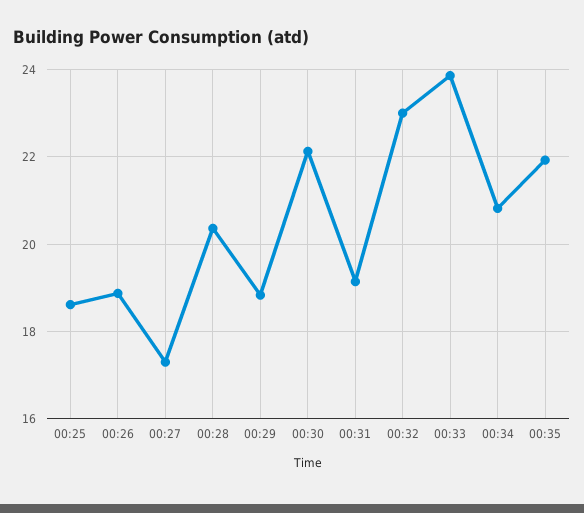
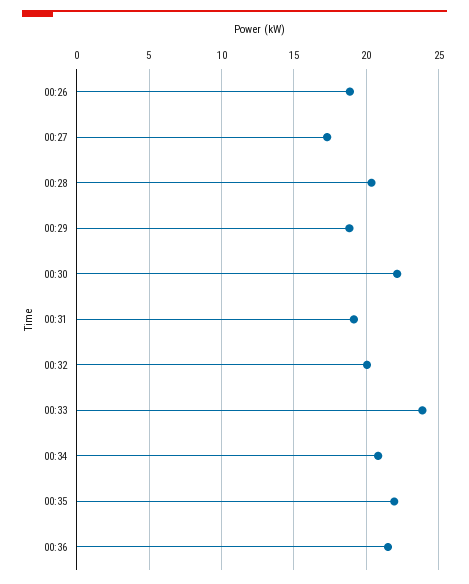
00:25: 18.6 -> none
00:32: 23 -> 20
00:36: none -> 21.5

